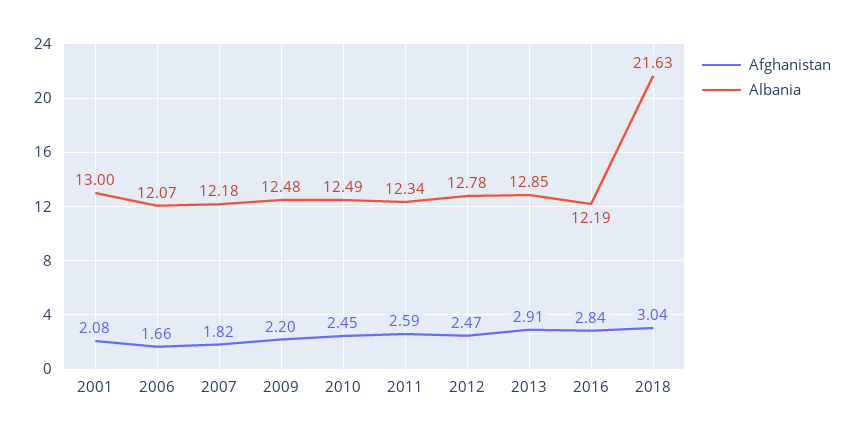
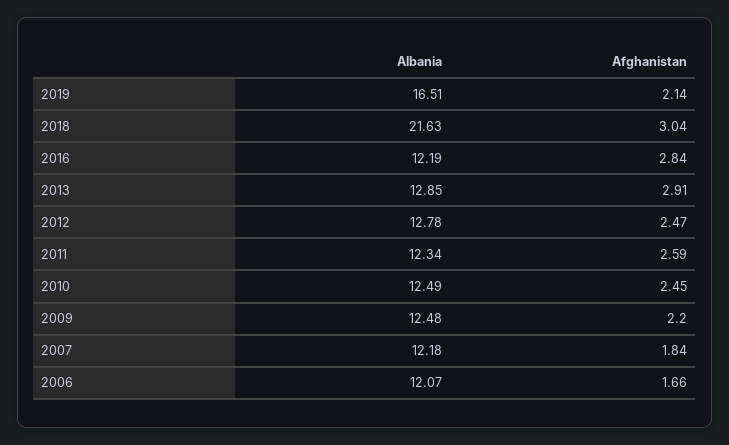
Afghanistan, 2001: 2.08 -> none
Albania, 2001: 13 -> none
Afghanistan, 2007: 1.82 -> 1.84
Albania, 2019: none -> 16.51
Afghanistan, 2019: none -> 2.14

